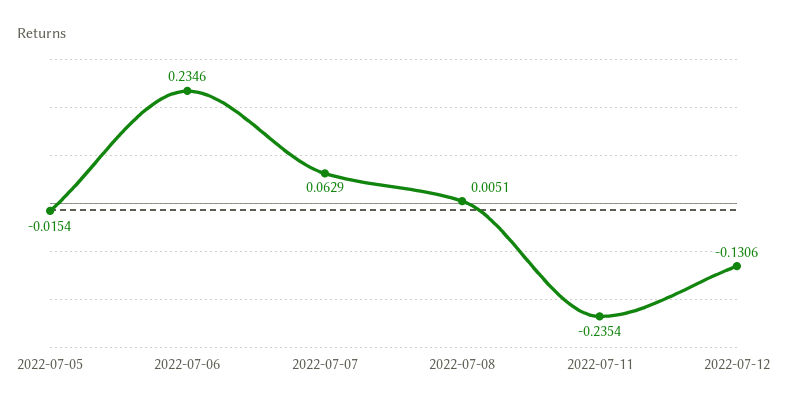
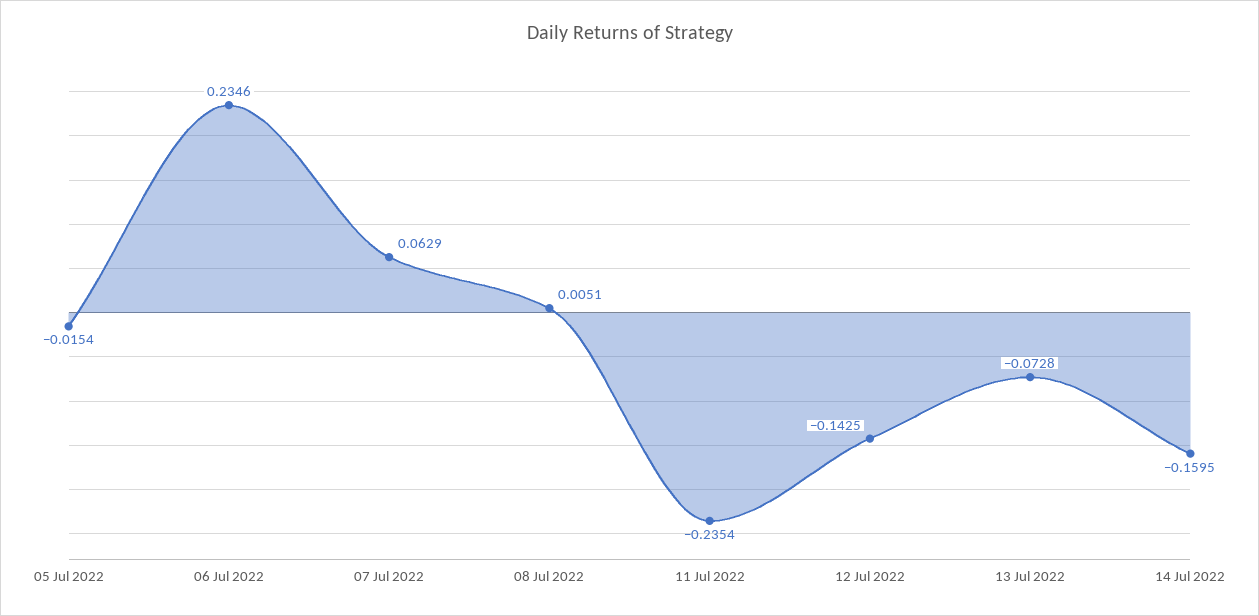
2022-07-12: -0.1306 -> -0.1425
13 Jul 2022: none -> -0.0728
14 Jul 2022: none -> -0.1595

